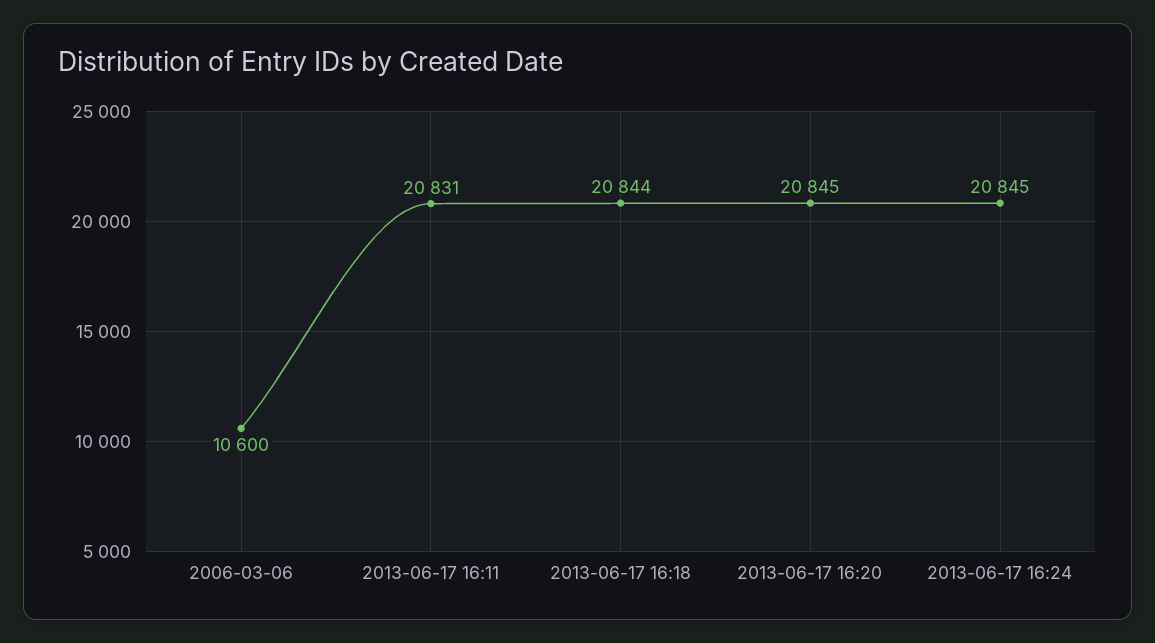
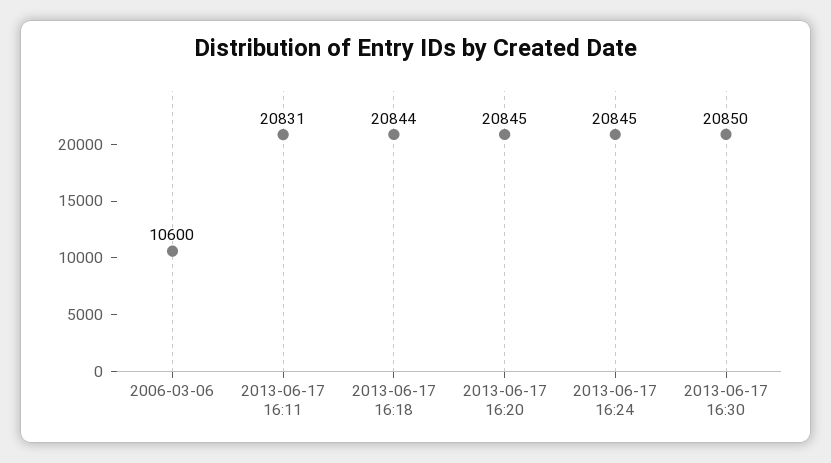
2013-06-17 16:30: none -> 20850

